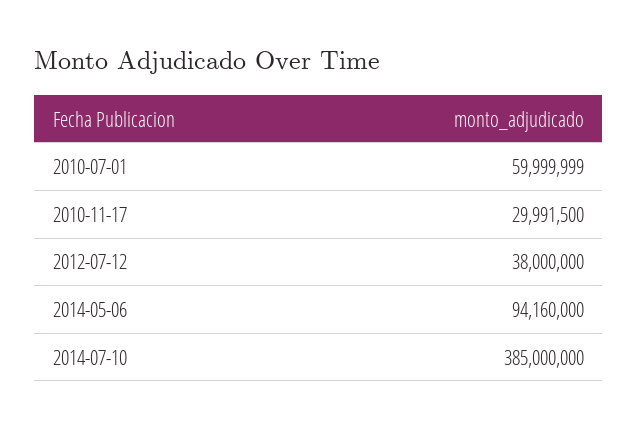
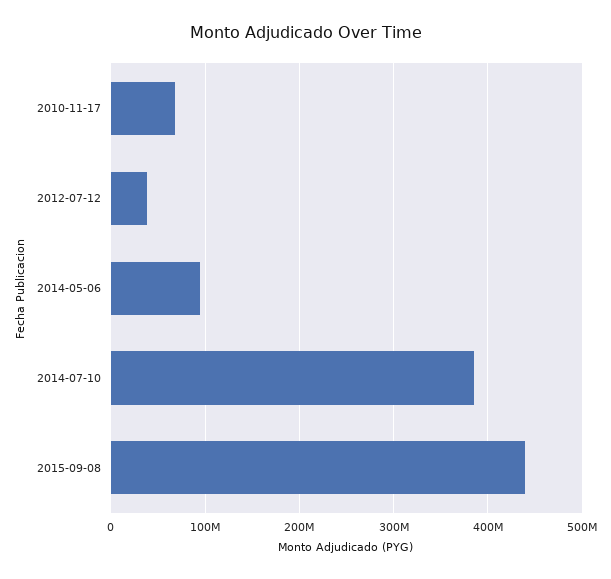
2010-07-01: 59999999 -> none
2010-11-17: 29991500 -> 70000000
2015-09-08: none -> 440000000

